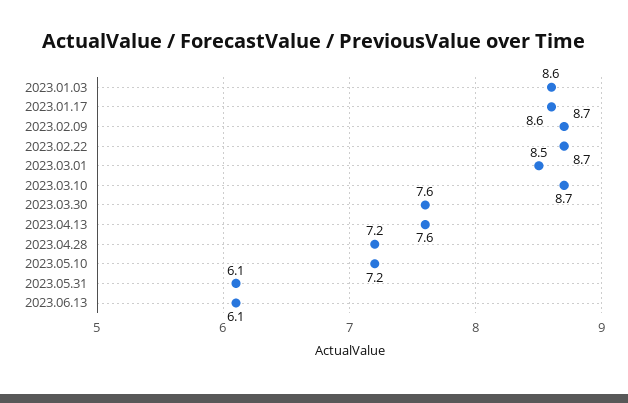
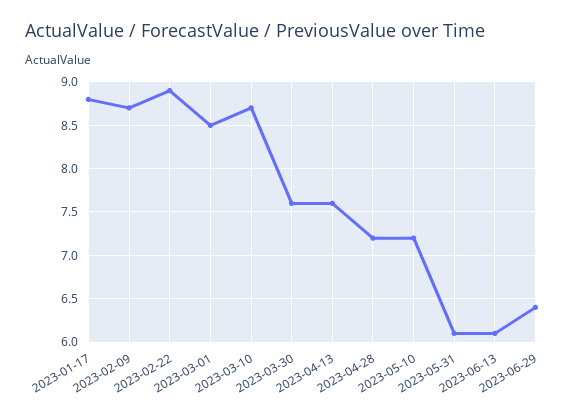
2023.01.03: 8.6 -> none
2023.01.17: 8.6 -> 8.8
2023.02.22: 8.7 -> 8.9
2023-06-29: none -> 6.4

